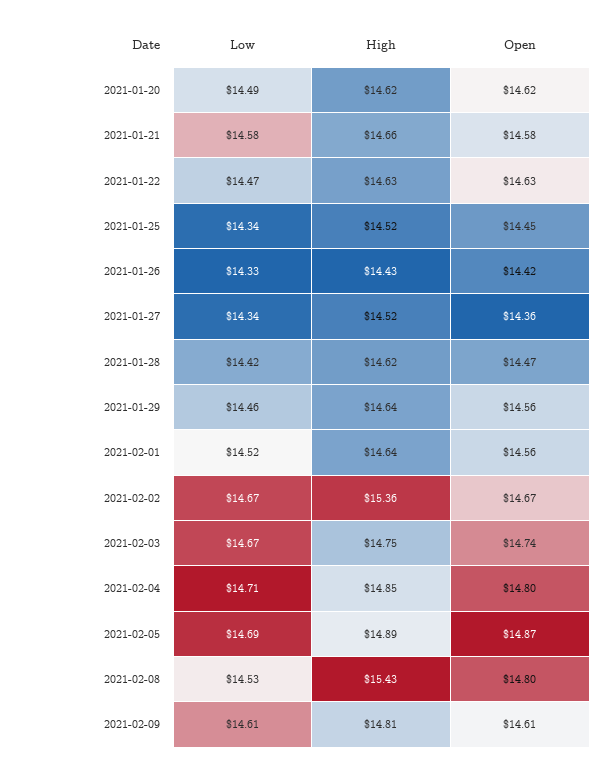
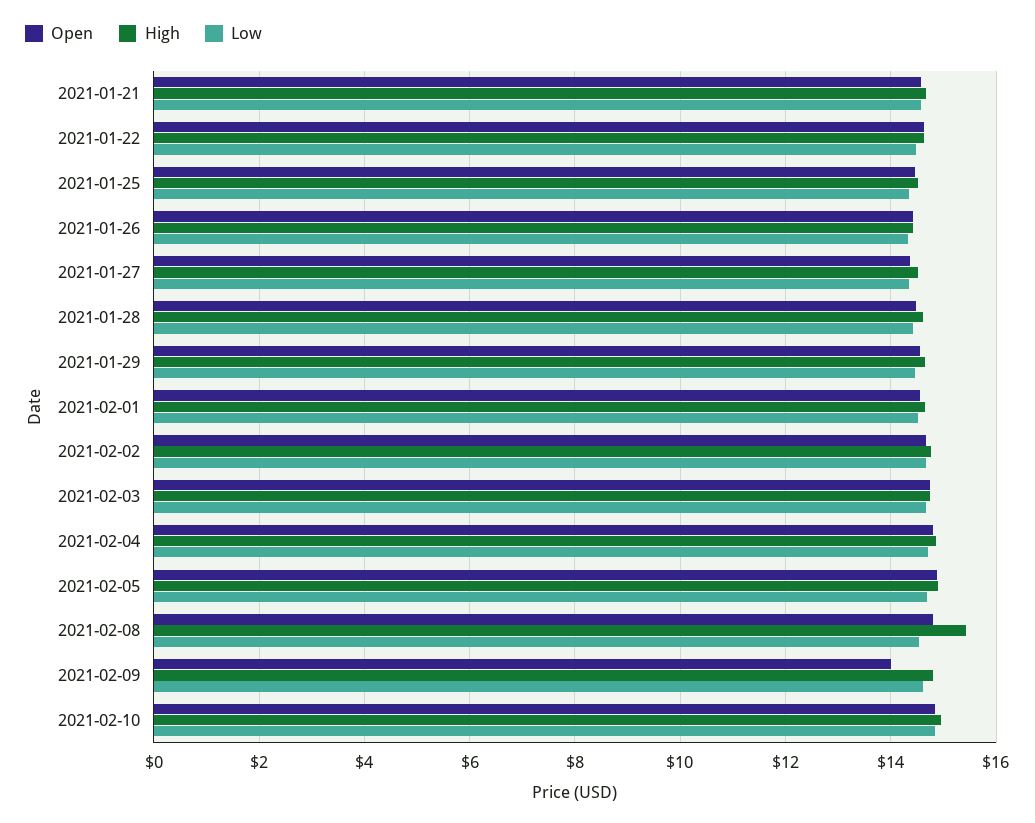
Low, 2021-01-20: 14.49 -> none
High, 2021-01-20: 14.62 -> none
Open, 2021-01-20: 14.62 -> none
High, 2021-02-02: 15.36 -> 14.8
Open, 2021-02-09: 14.61 -> 14
Open, 2021-02-10: none -> 14.8
High, 2021-02-10: none -> 15
Low, 2021-02-10: none -> 14.8

